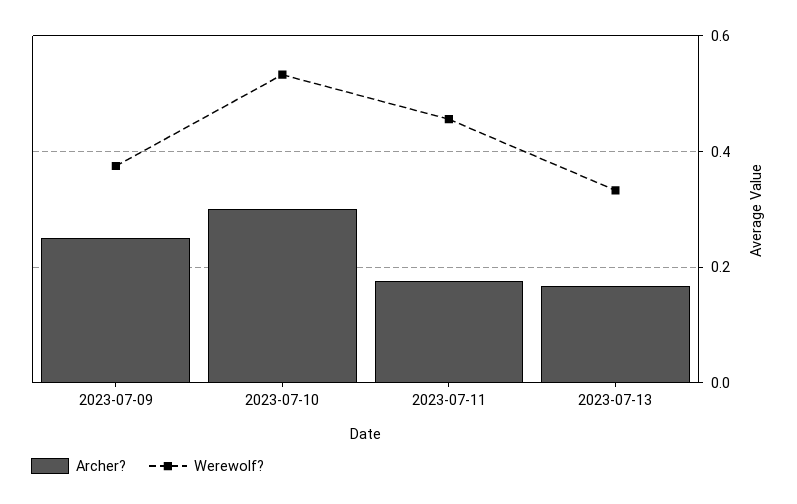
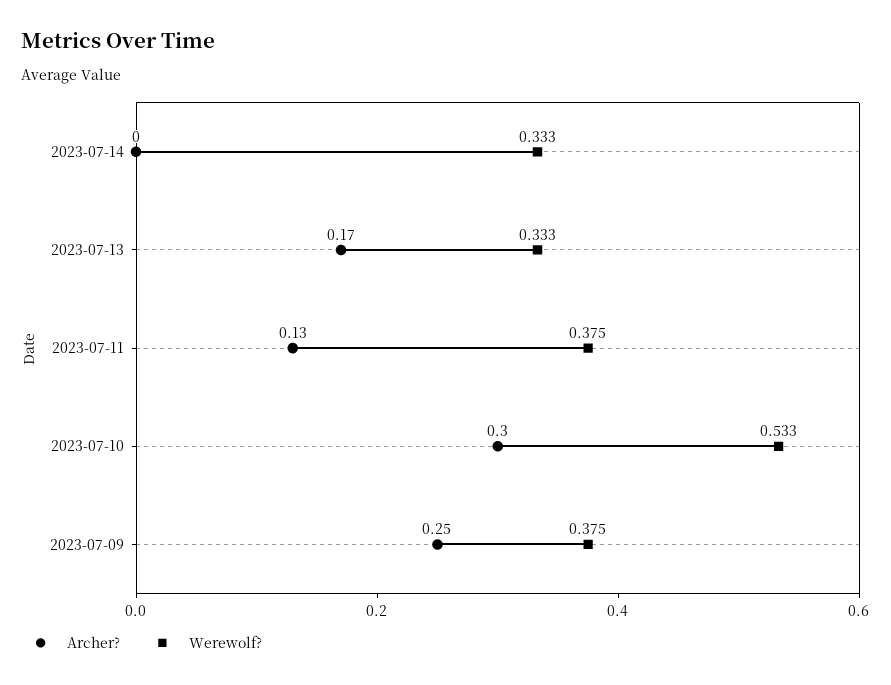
Archer?, 2023-07-11: 0.18 -> 0.13
Werewolf?, 2023-07-11: 0.46 -> 0.375
Archer?, 2023-07-14: none -> 0
Werewolf?, 2023-07-14: none -> 0.333

